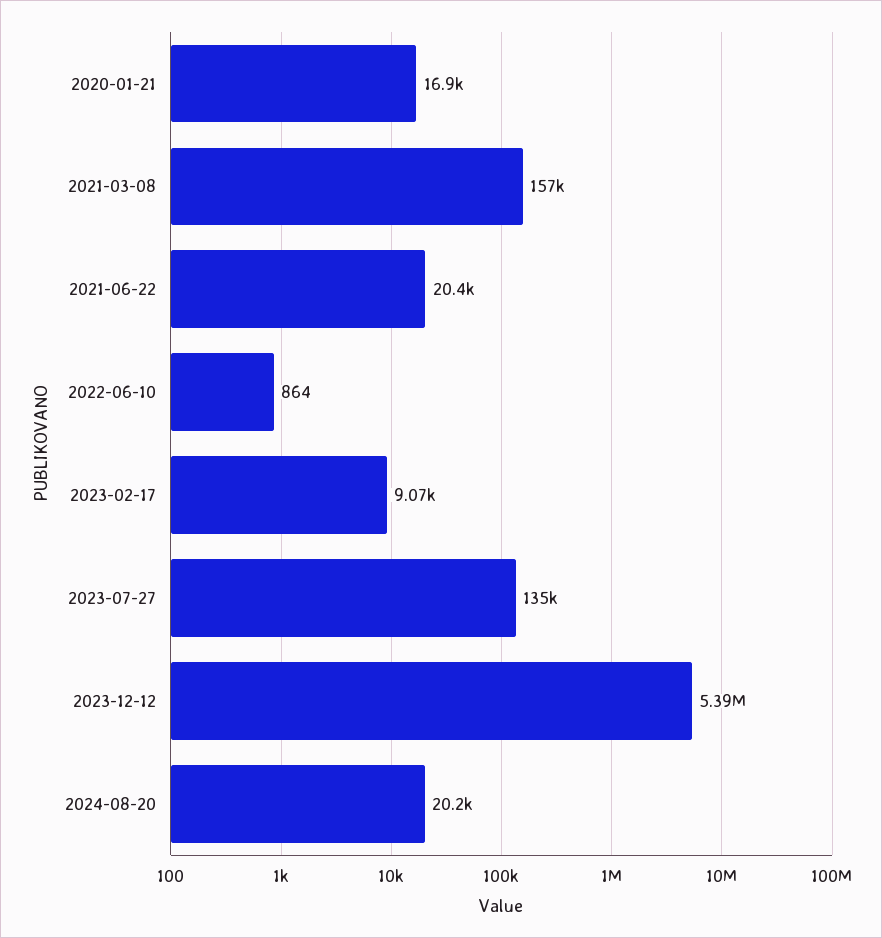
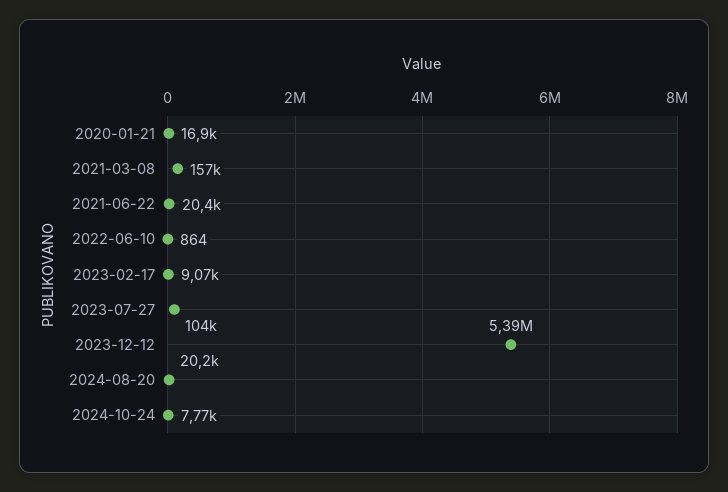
2023-07-27: 135000 -> 104000
2024-10-24: none -> 7770

